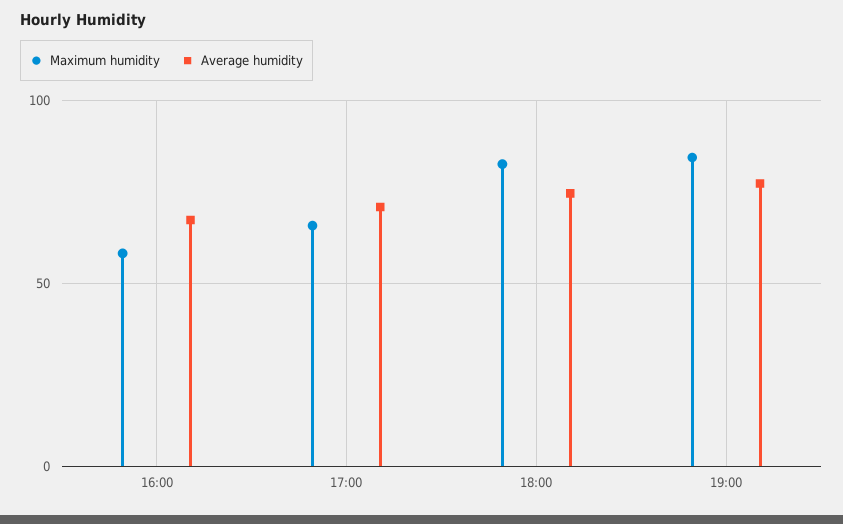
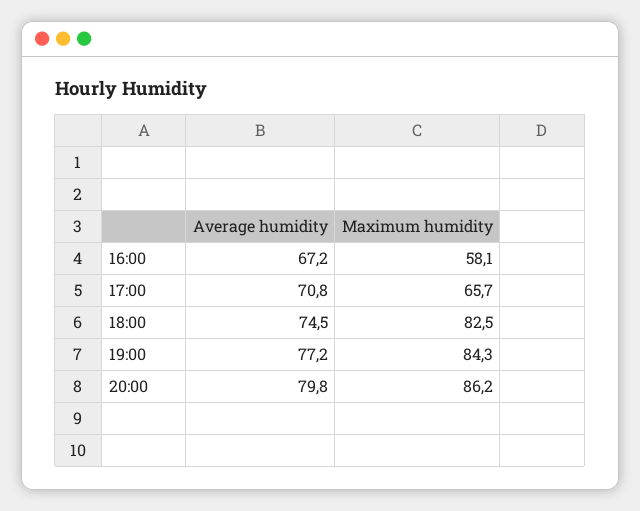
Average humidity, 20:00: none -> 79.8
Maximum humidity, 20:00: none -> 86.2

